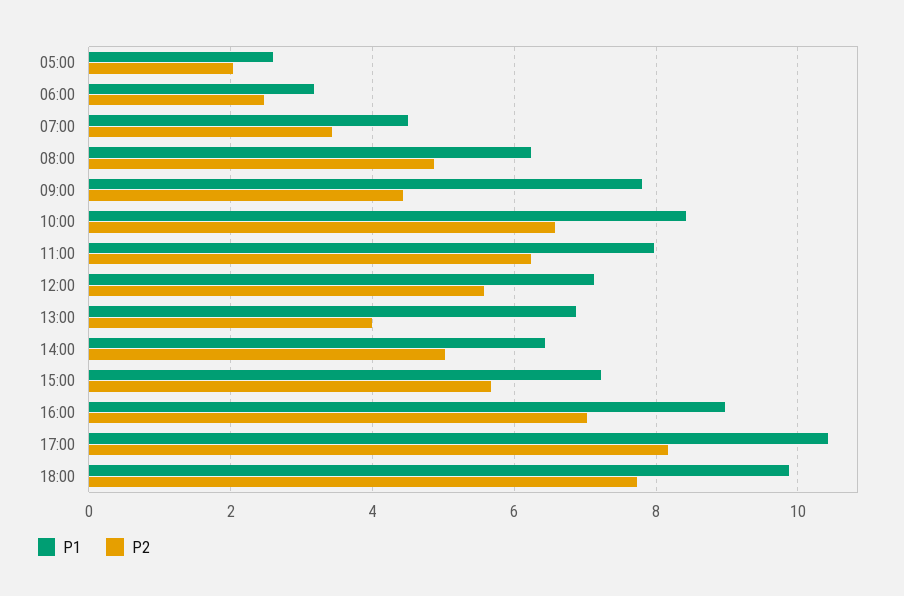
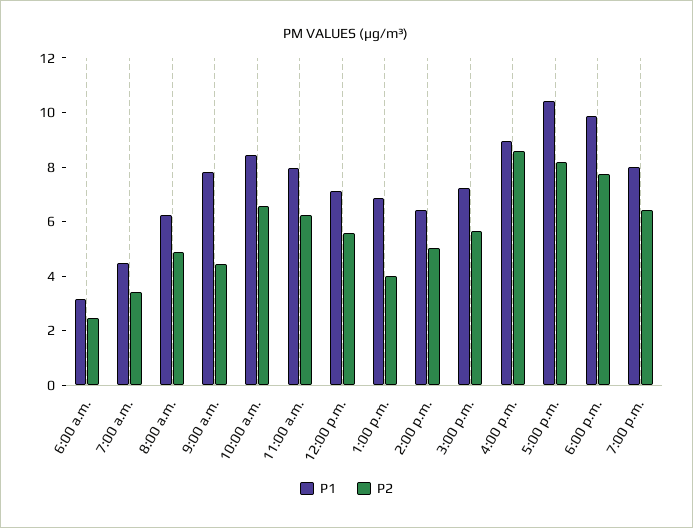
P1, 05:00: 2.6 -> none
P2, 05:00: 2 -> none
P2, 16:00: 7 -> 8.5
P1, 7:00 p.m.: none -> 8
P2, 7:00 p.m.: none -> 6.5

